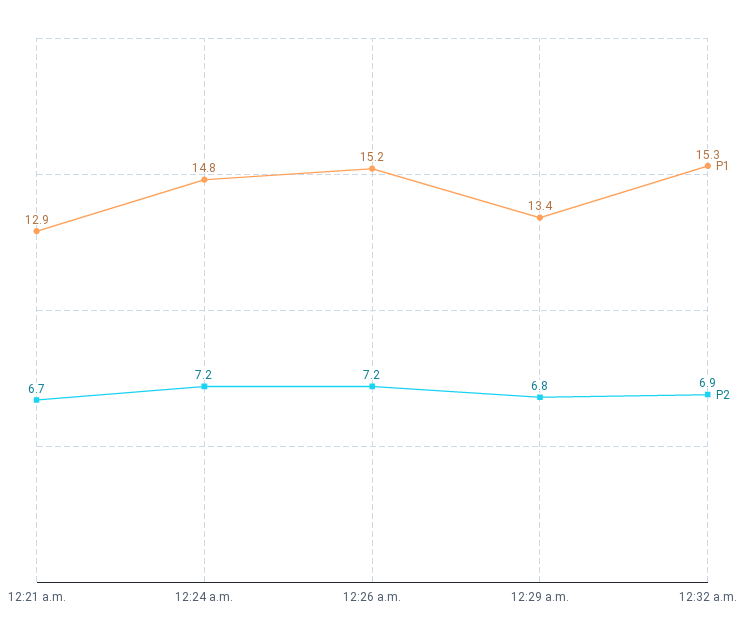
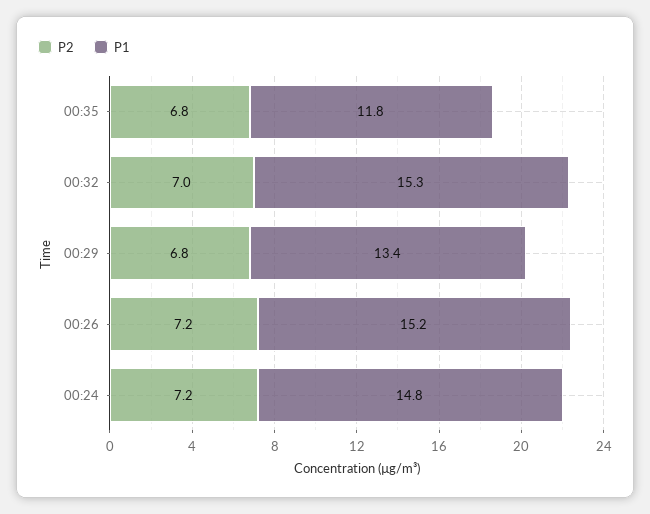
P1, 12:21 a.m.: 12.9 -> none
P2, 12:21 a.m.: 6.7 -> none
P2, 12:32 a.m.: 6.9 -> 7
P2, 00:35: none -> 6.8
P1, 00:35: none -> 11.8

